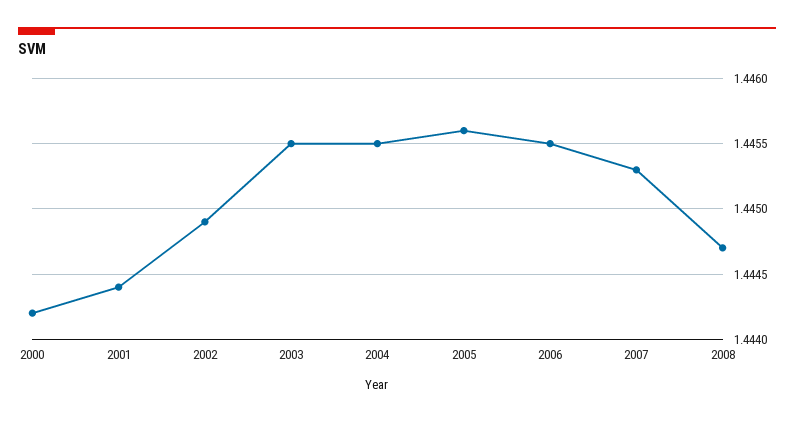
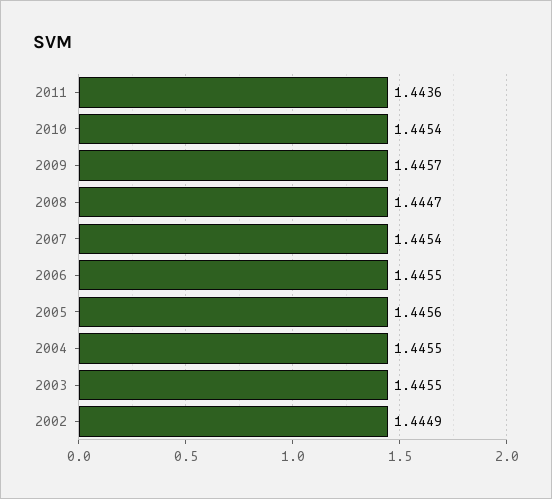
2000: 1.4442 -> none
2001: 1.4444 -> none
2007: 1.4453 -> 1.4454
2011: none -> 1.4436
2010: none -> 1.4454
2009: none -> 1.4457

